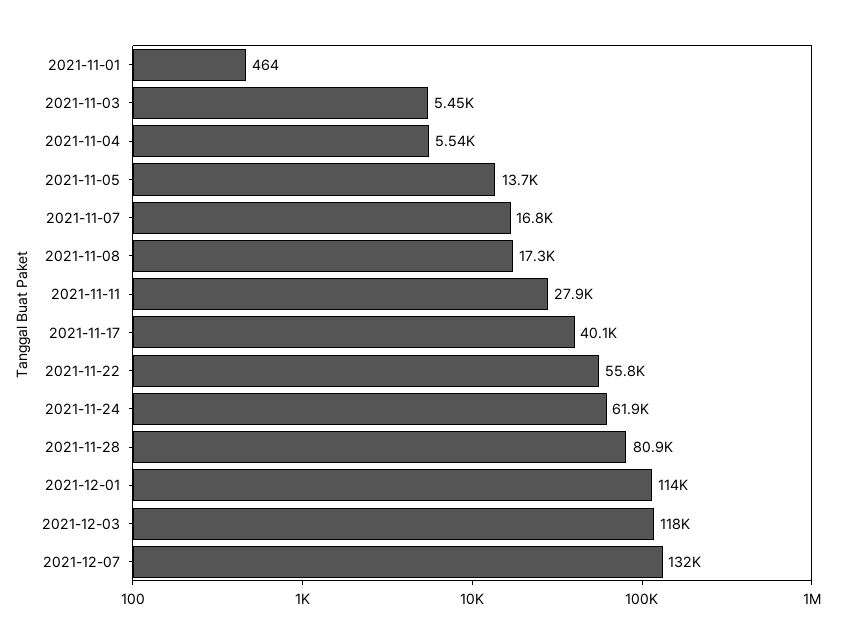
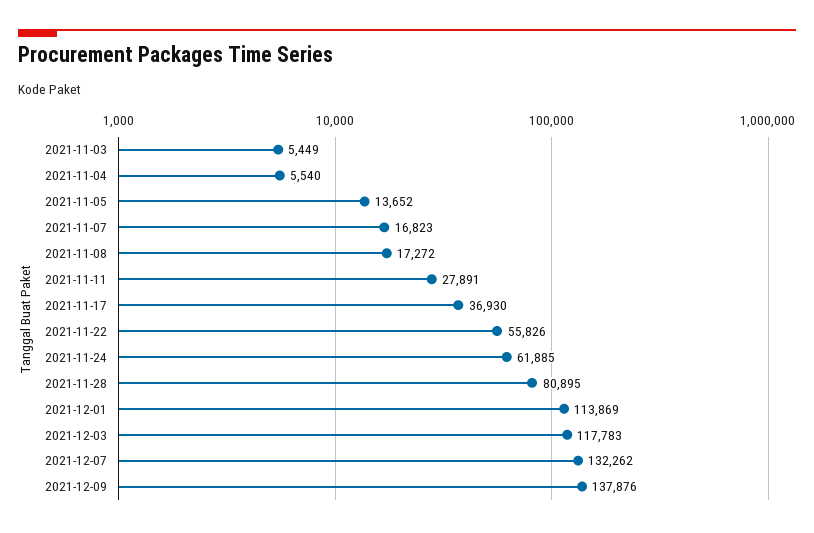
2021-11-01: 464 -> none
2021-11-17: 40100 -> 36930
2021-12-09: none -> 137876

